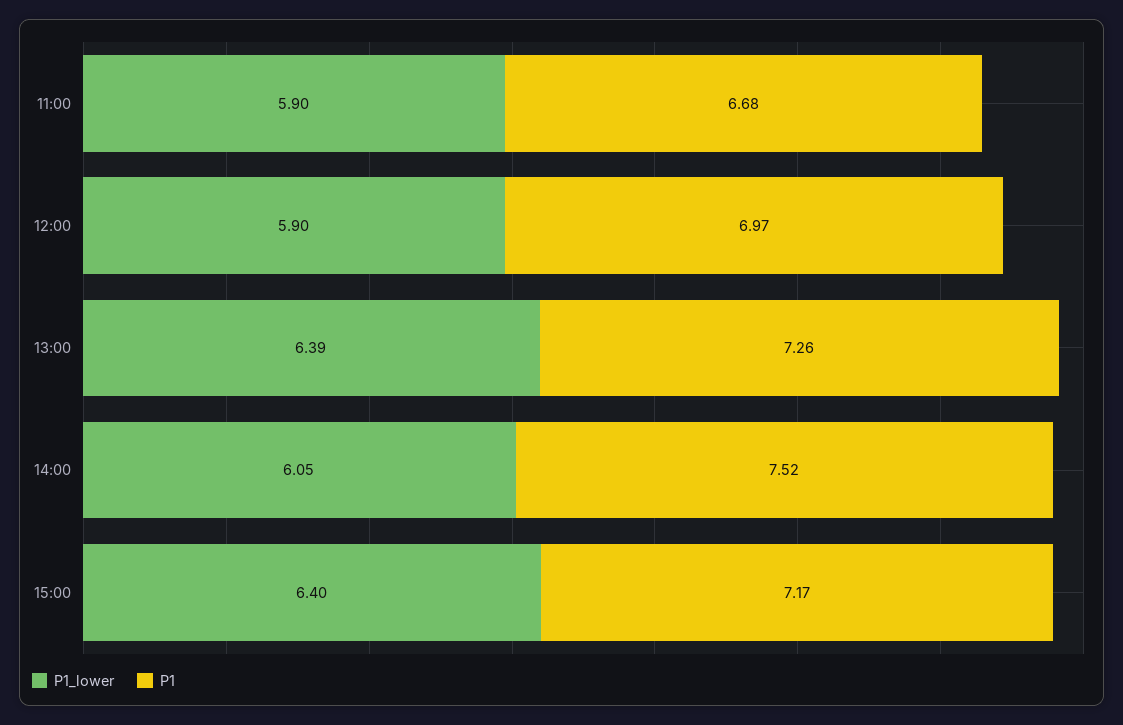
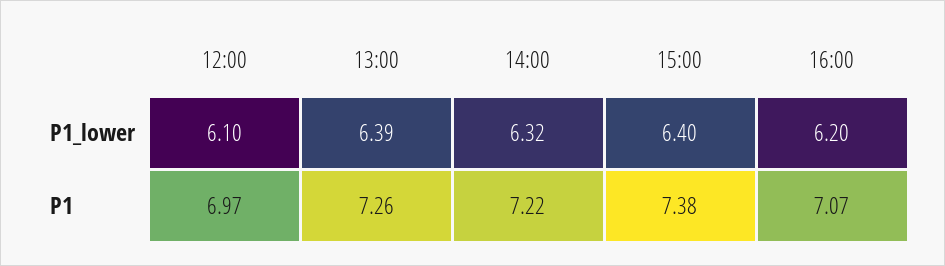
P1_lower, 11:00: 5.9 -> none
P1, 11:00: 6.68 -> none
P1_lower, 12:00: 5.9 -> 6.1
P1_lower, 14:00: 6.05 -> 6.32
P1, 14:00: 7.52 -> 7.22
P1, 15:00: 7.17 -> 7.38
P1_lower, 16:00: none -> 6.2
P1, 16:00: none -> 7.07

